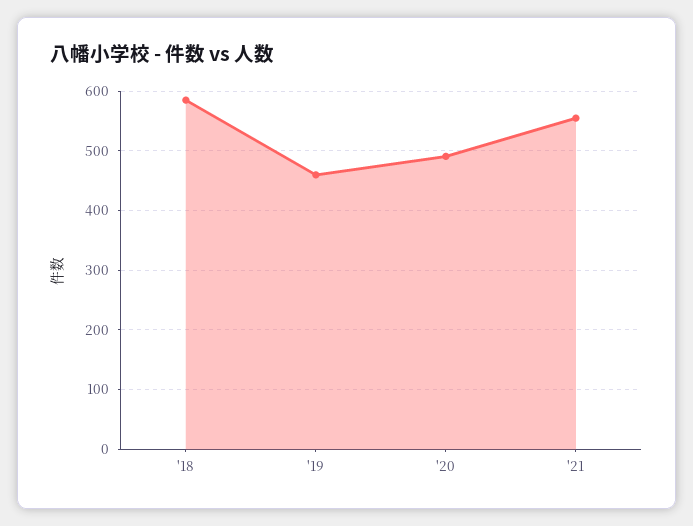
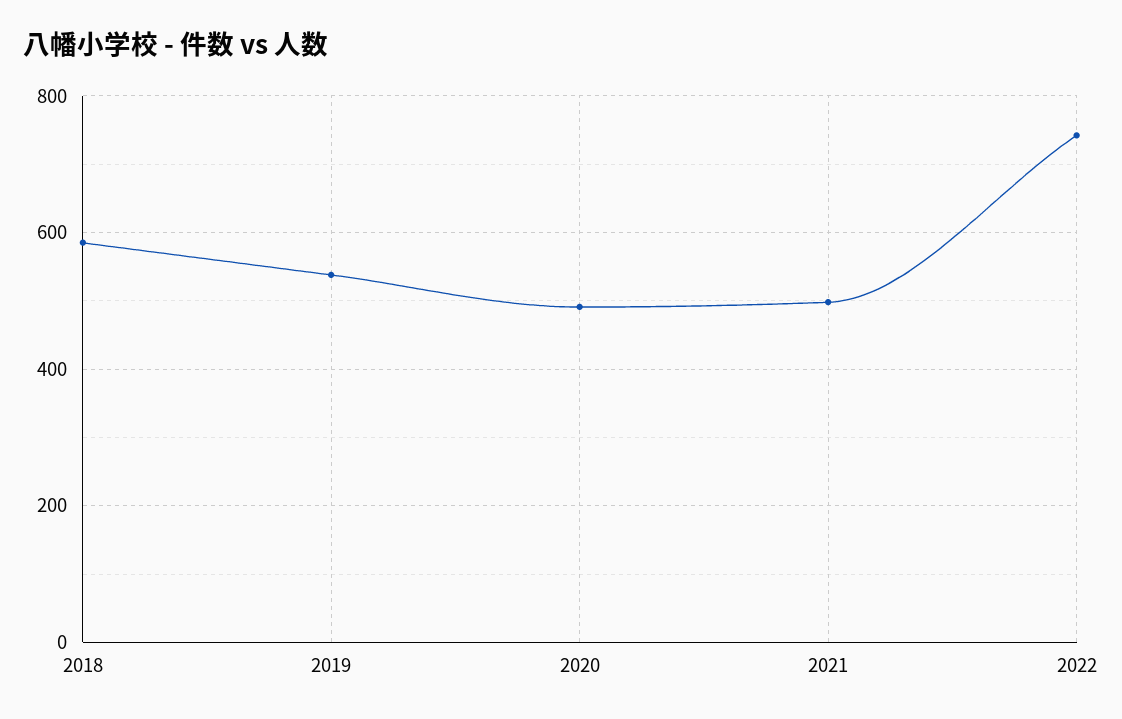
'19: 460 -> 540
'21: 560 -> 500
2022: none -> 740

